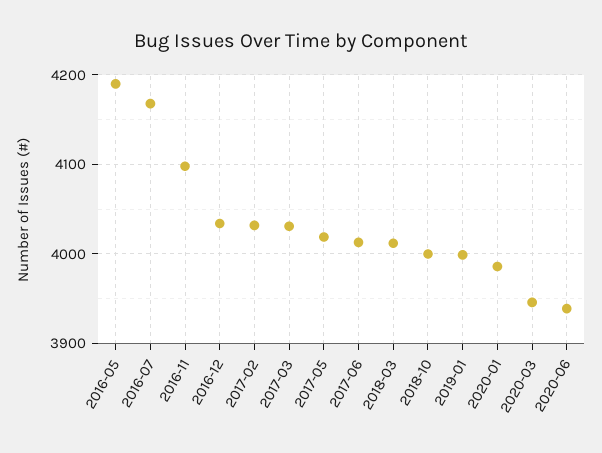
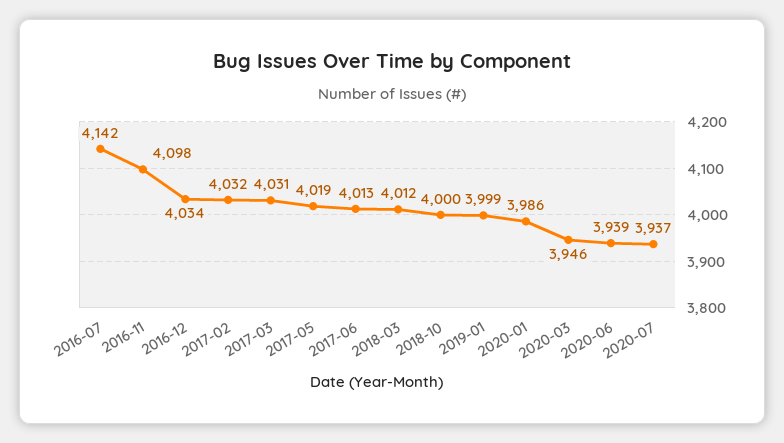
2016-05: 4190 -> none
2016-07: 4170 -> 4142
2020-07: none -> 3937

